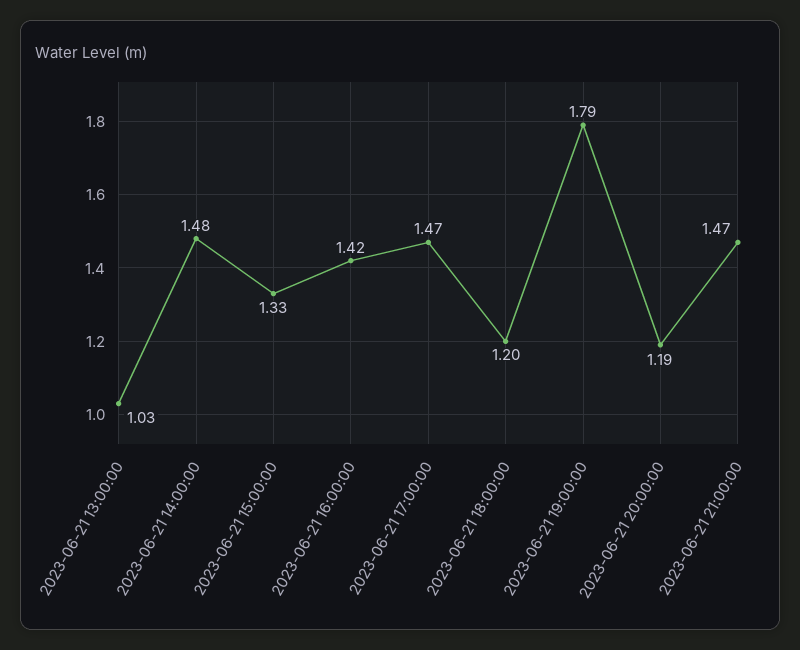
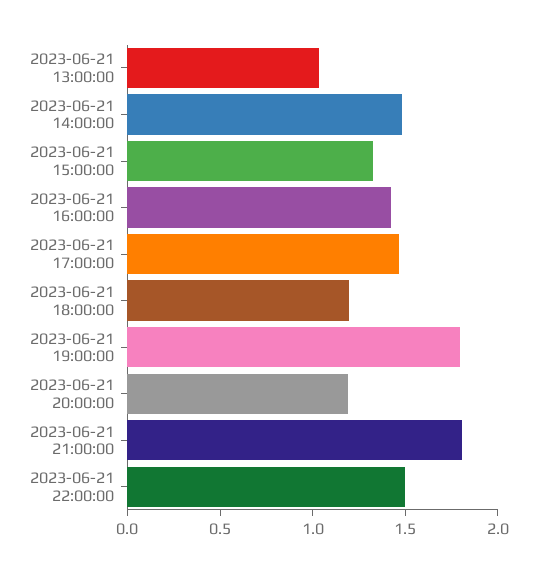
2023-06-21 21:00:00: 1.47 -> 1.8
2023-06-21 22:00:00: none -> 1.5

